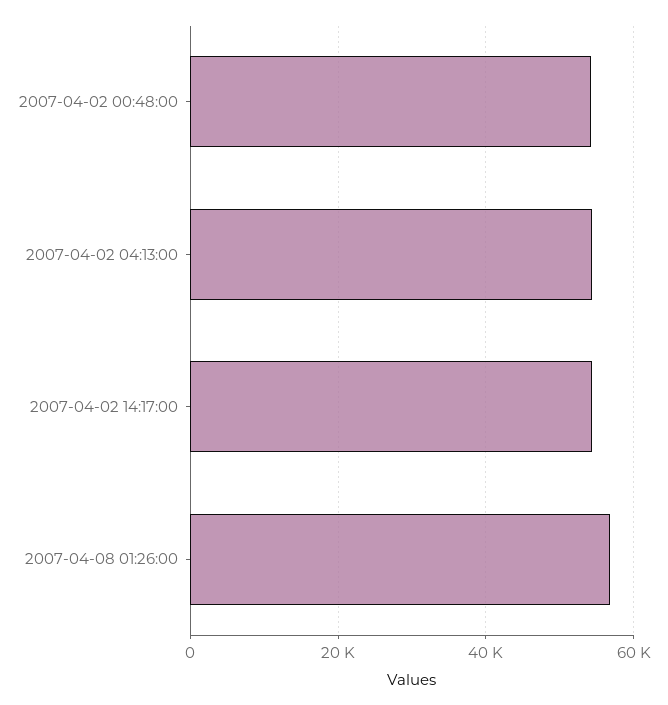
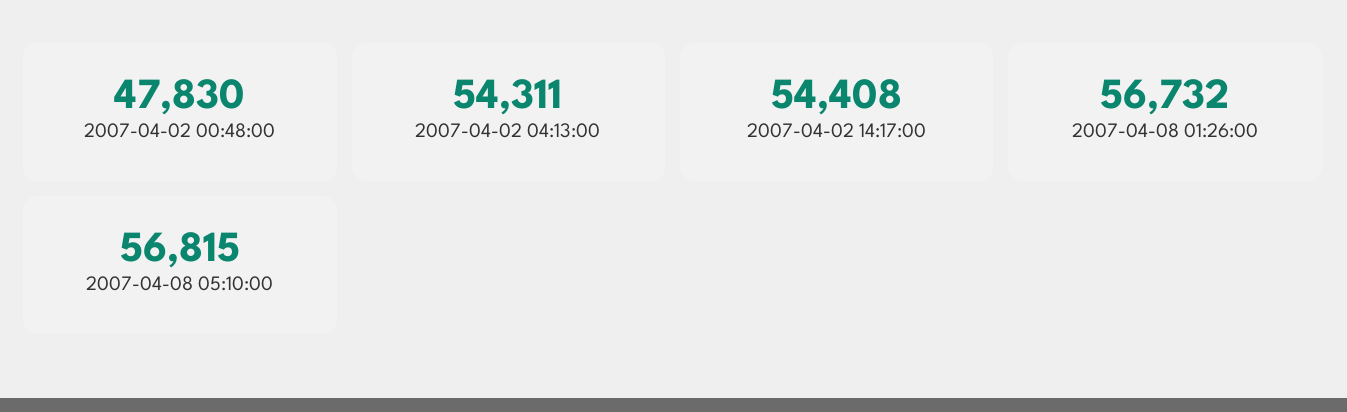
2007-04-02 00:48:00: 54000 -> 47830
2007-04-08 05:10:00: none -> 56815

